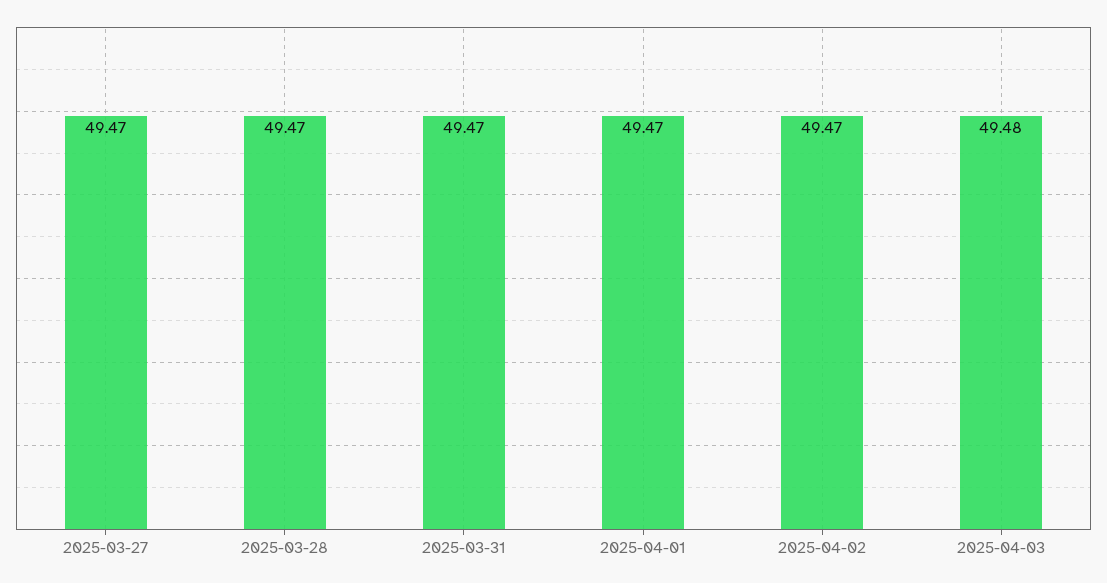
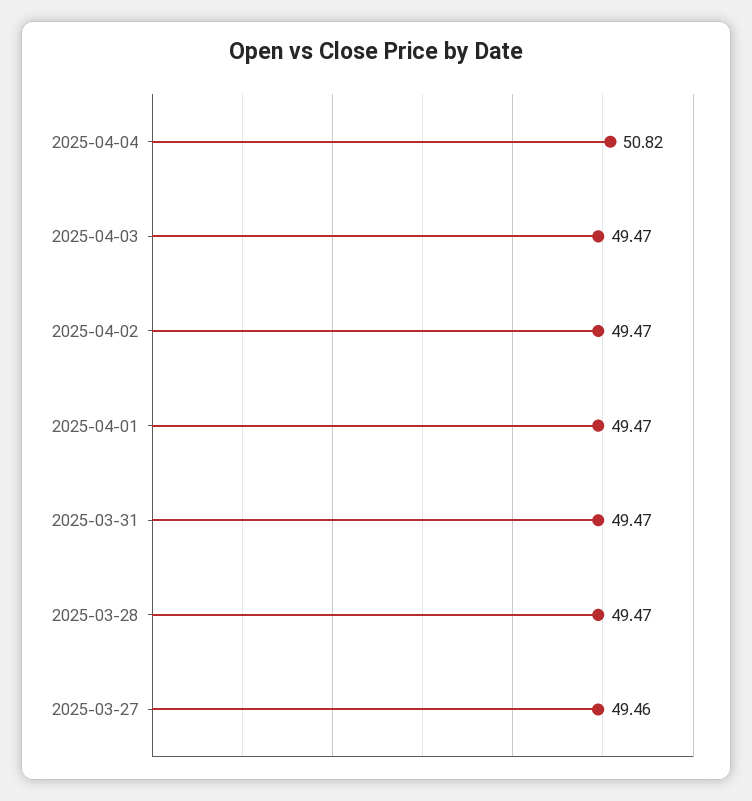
2025-03-27: 49.47 -> 49.46
2025-04-03: 49.48 -> 49.47
2025-04-04: none -> 50.82

